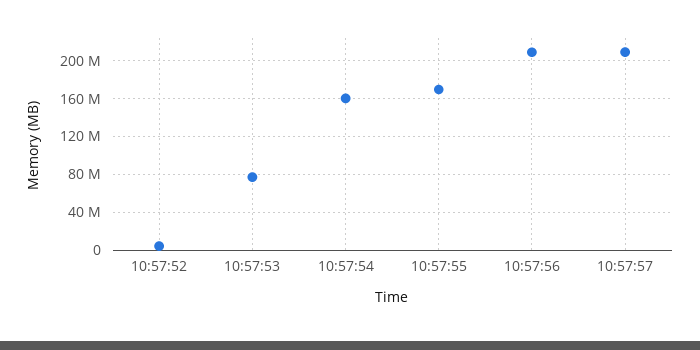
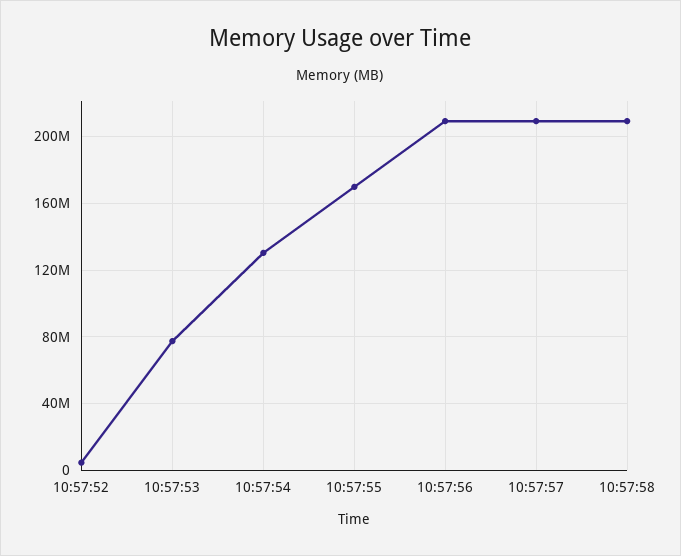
10:57:54: 160000000 -> 130000000
10:57:58: none -> 210000000

